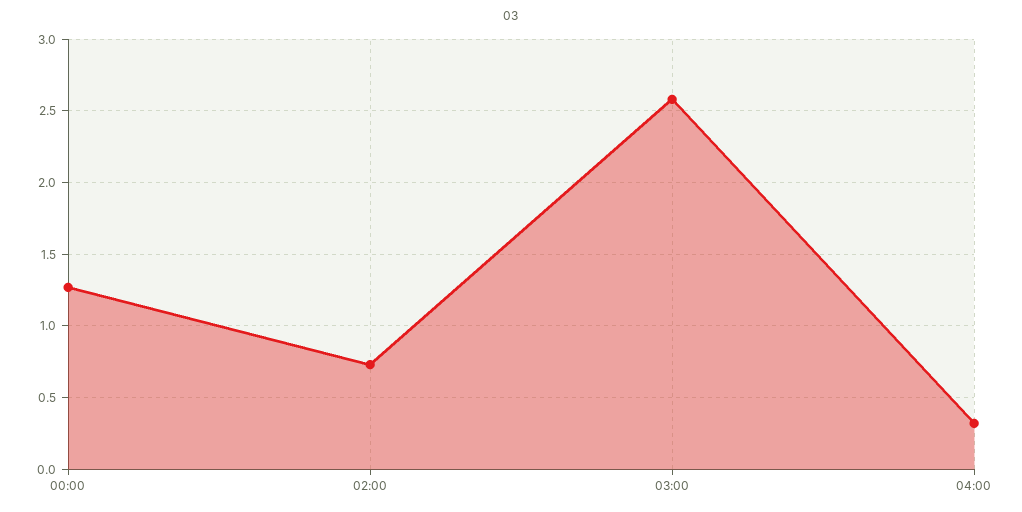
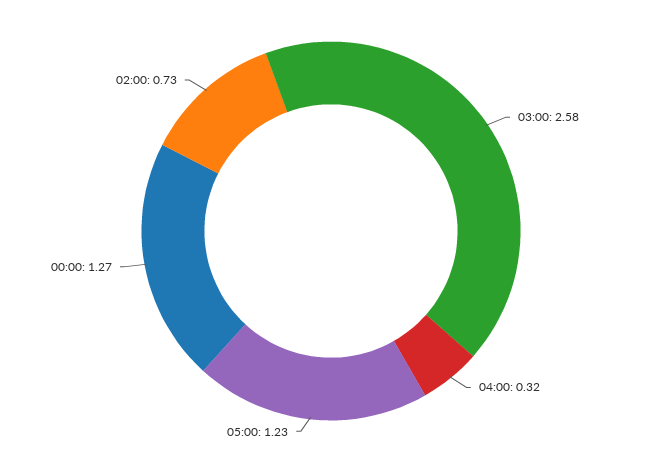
05:00: none -> 1.23

